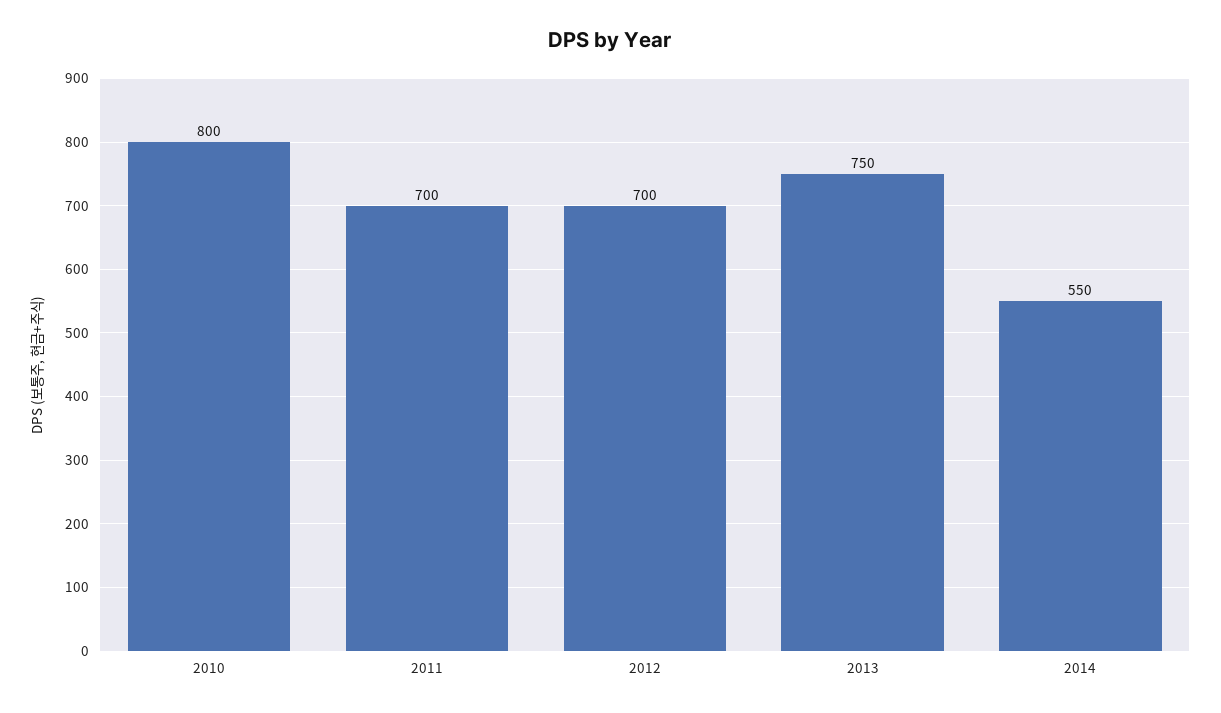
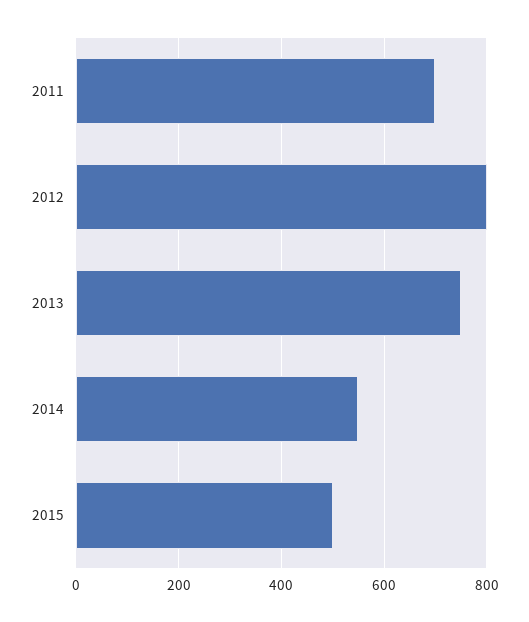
2010: 800 -> none
2012: 700 -> 800
2015: none -> 500

